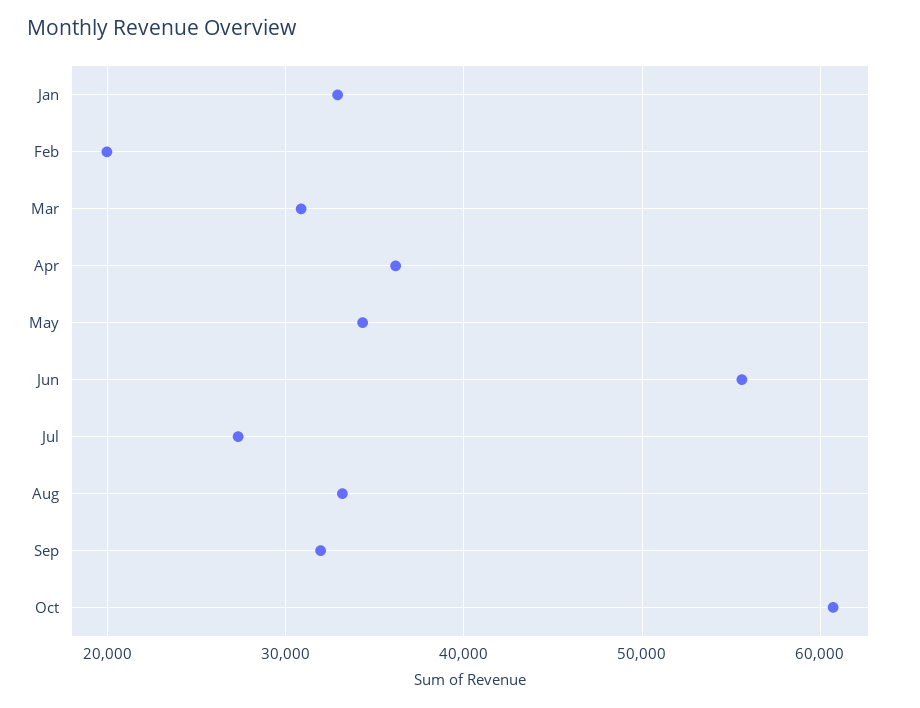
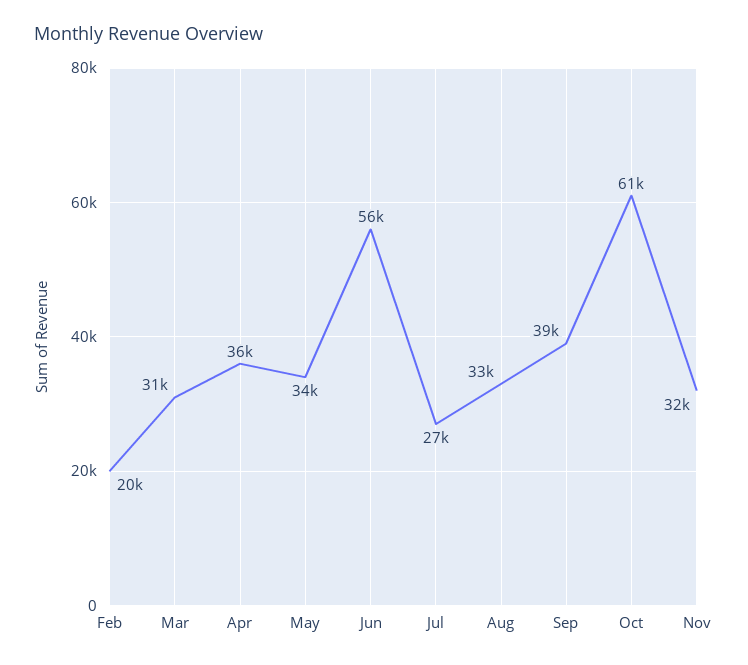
Jan: 33000 -> none
Sep: 32000 -> 39000
Nov: none -> 32000

